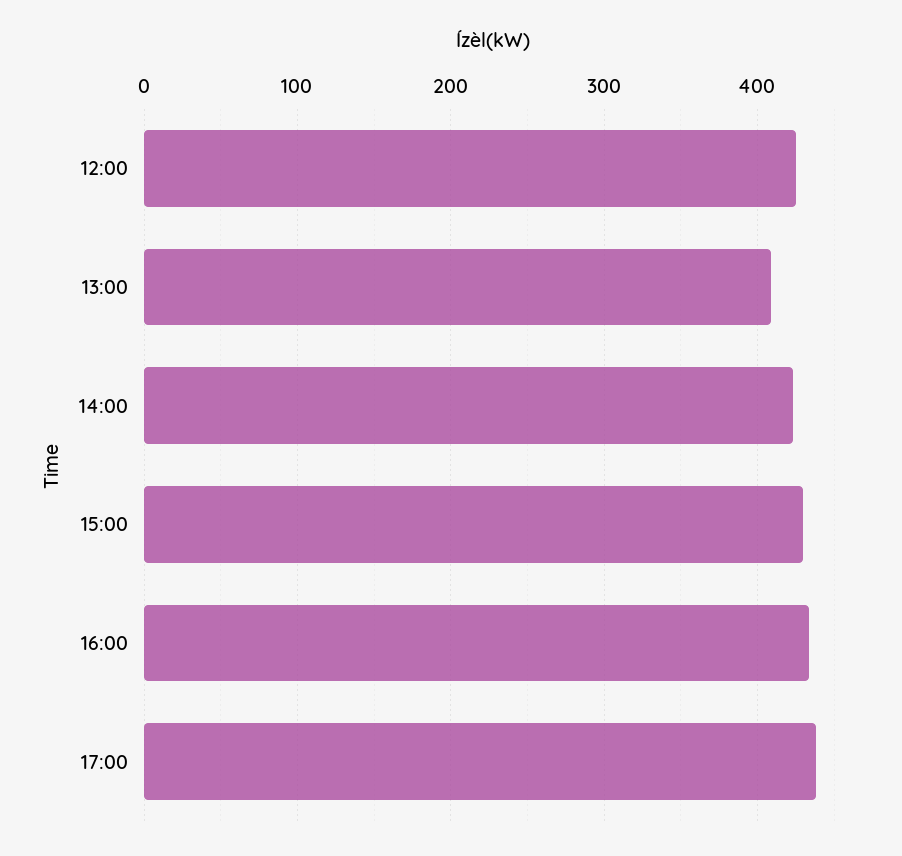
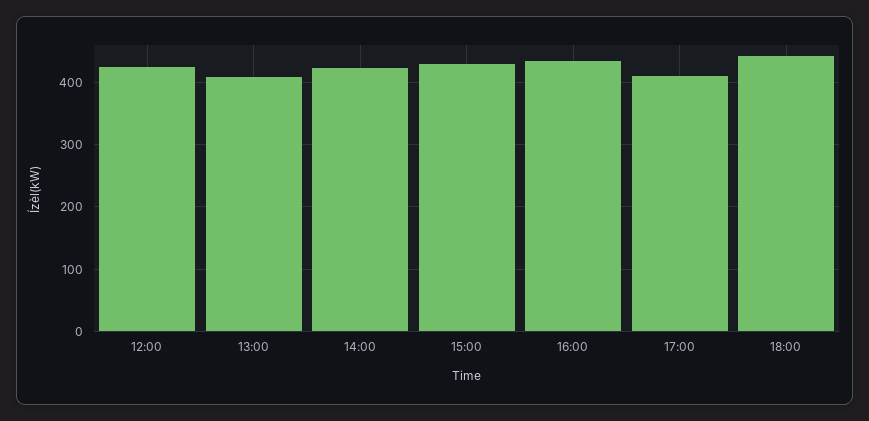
17:00: 440 -> 410
18:00: none -> 440

